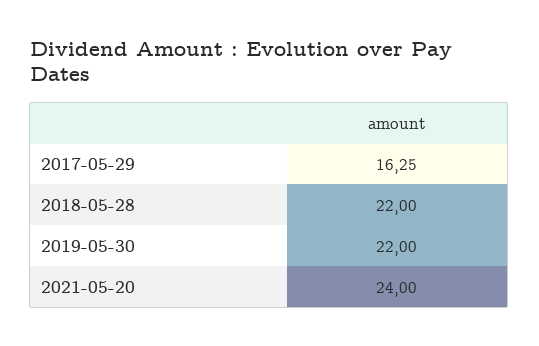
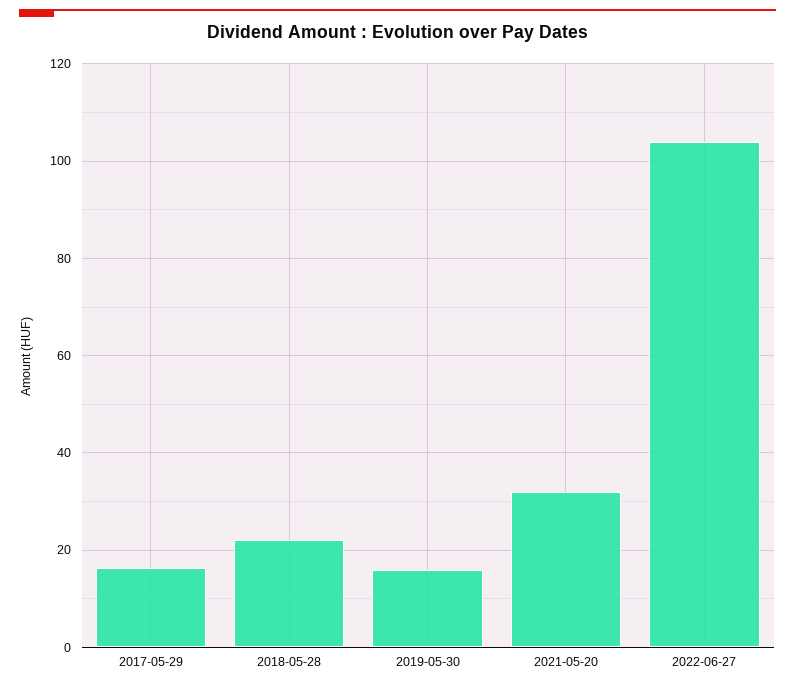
2019-05-30: 22 -> 16
2021-05-20: 24 -> 32
2022-06-27: none -> 104

